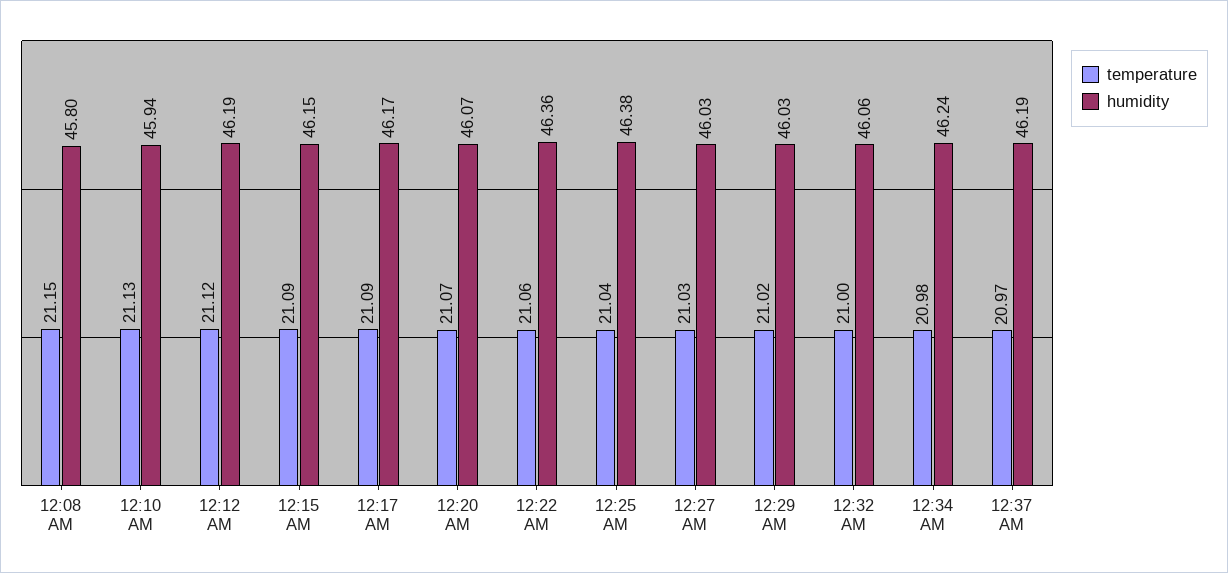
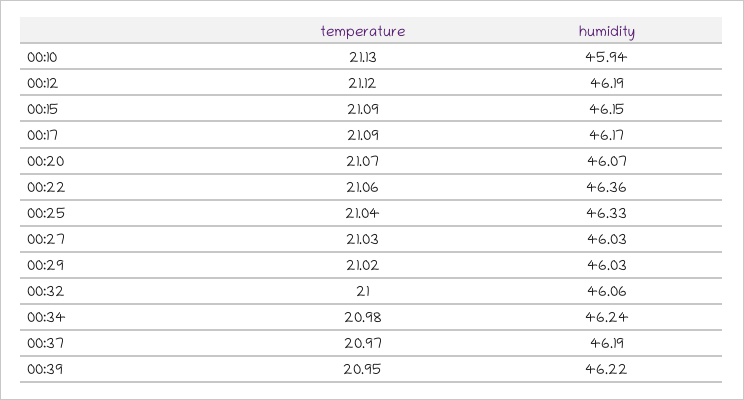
temperature, 12:08 AM: 21.15 -> none
humidity, 12:08 AM: 45.8 -> none
humidity, 12:25 AM: 46.38 -> 46.33
temperature, 00:39: none -> 20.95
humidity, 00:39: none -> 46.22

